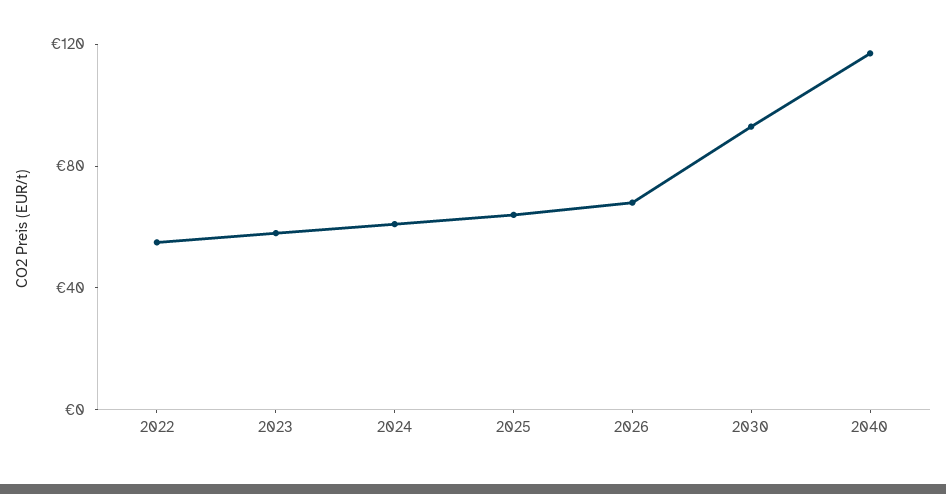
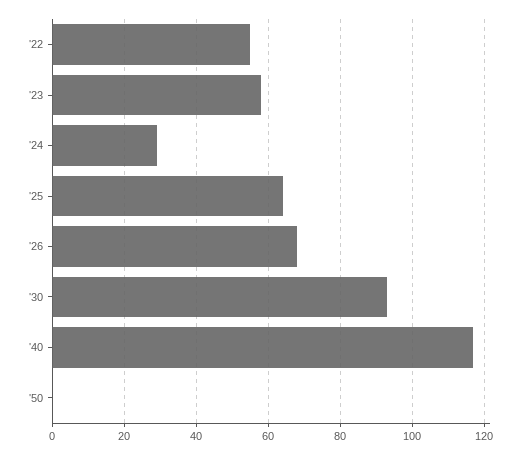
2024: 60 -> 30
'50: none -> 0

